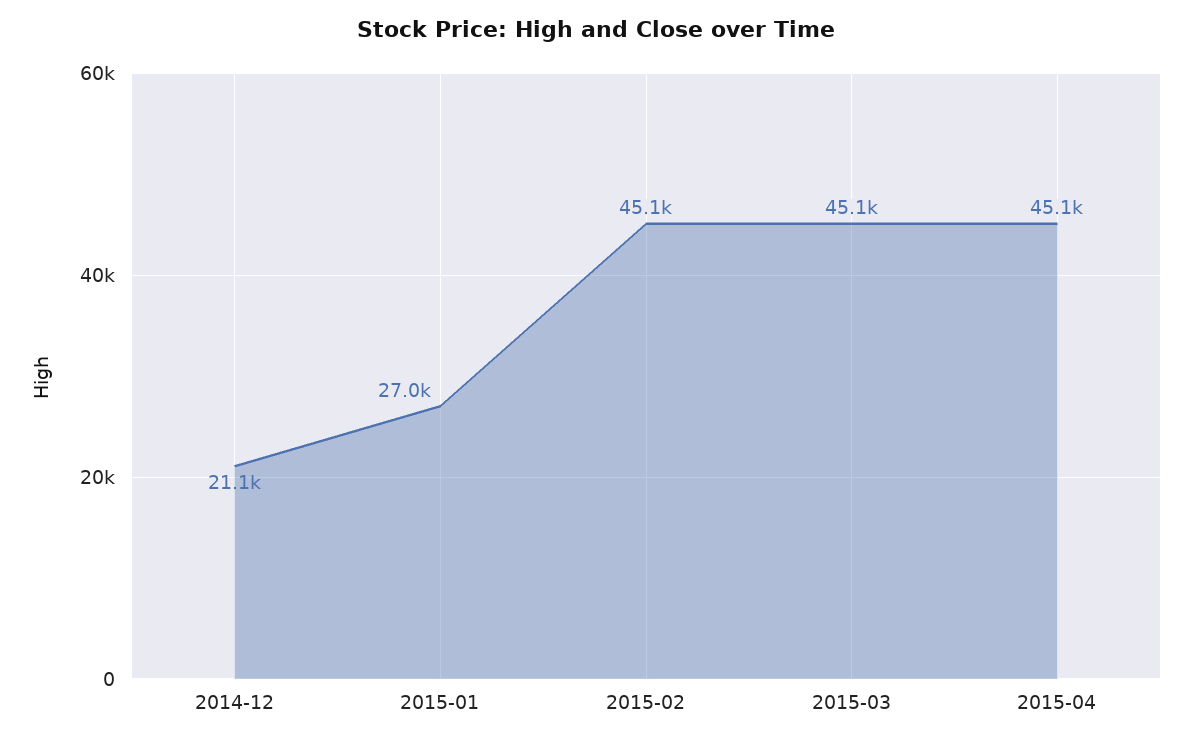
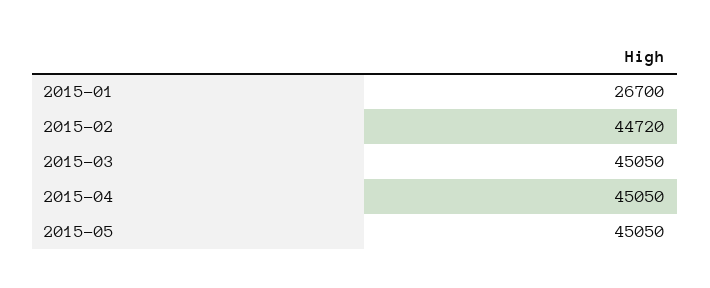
2014-12: 21100 -> none
2015-01: 27000 -> 26700
2015-02: 45100 -> 44720
2015-05: none -> 45050

